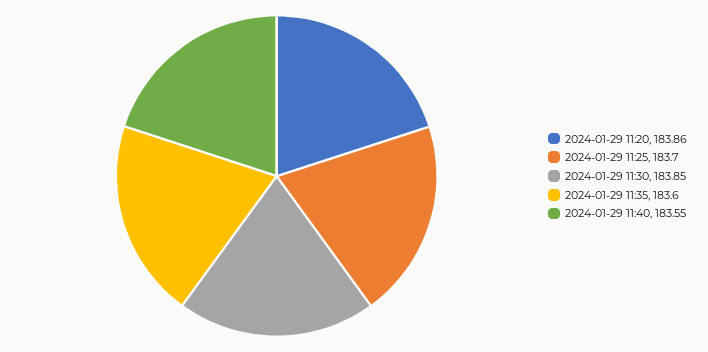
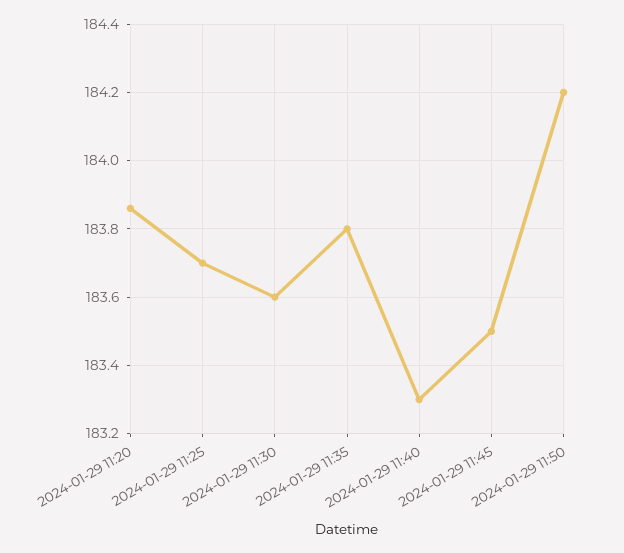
2024-01-29 11:30: 183.85 -> 183.6
2024-01-29 11:35: 183.6 -> 183.8
2024-01-29 11:40: 183.55 -> 183.3
2024-01-29 11:45: none -> 183.5
2024-01-29 11:50: none -> 184.2

